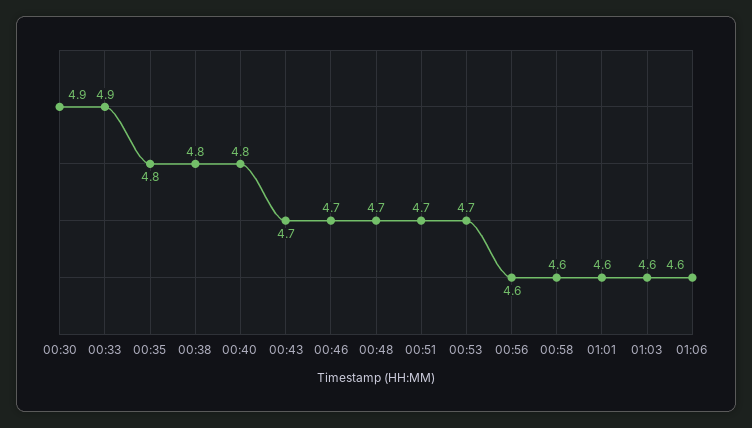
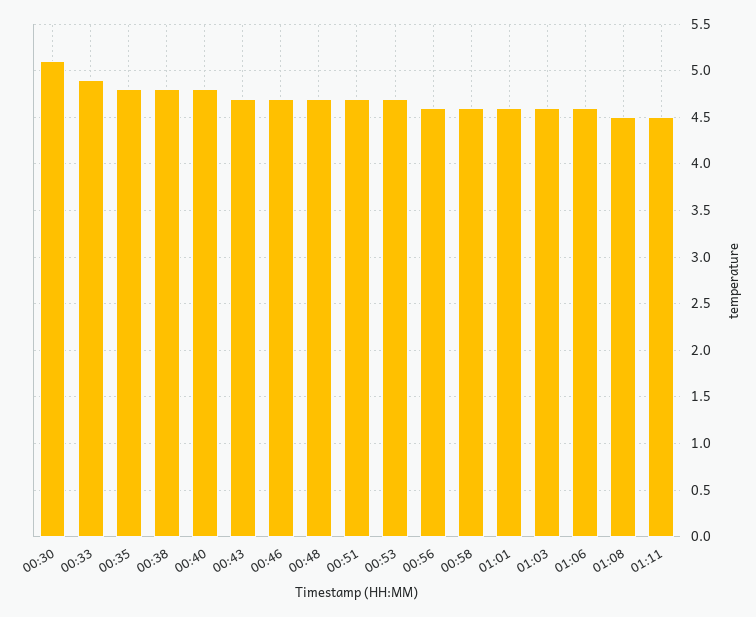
00:30: 4.9 -> 5.1
01:08: none -> 4.5
01:11: none -> 4.5

